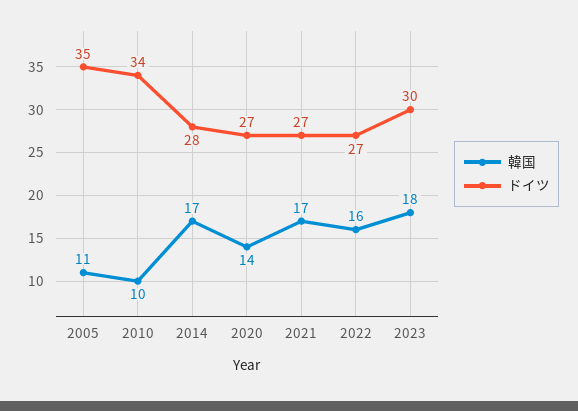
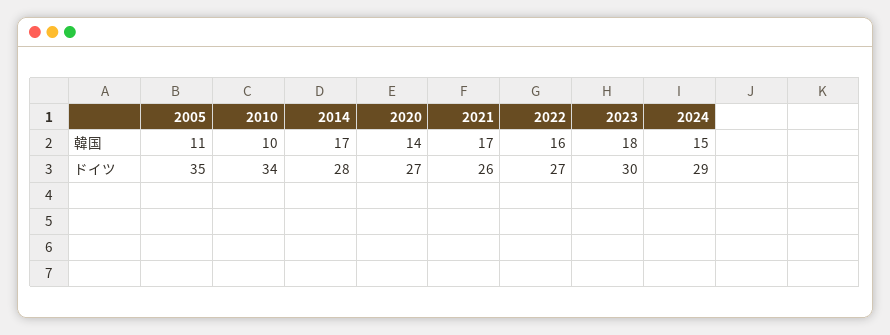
ドイツ, 2021: 27 -> 26
韓国, 2024: none -> 15
ドイツ, 2024: none -> 29

